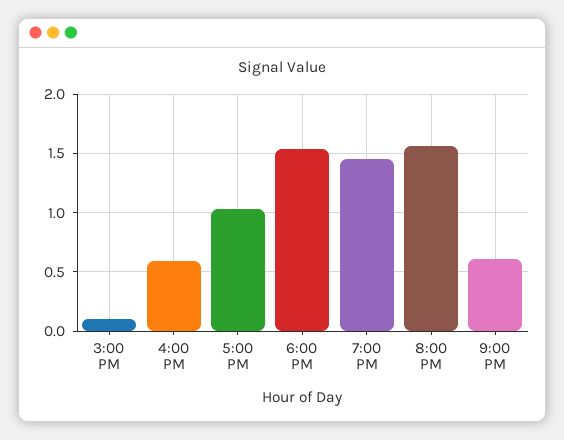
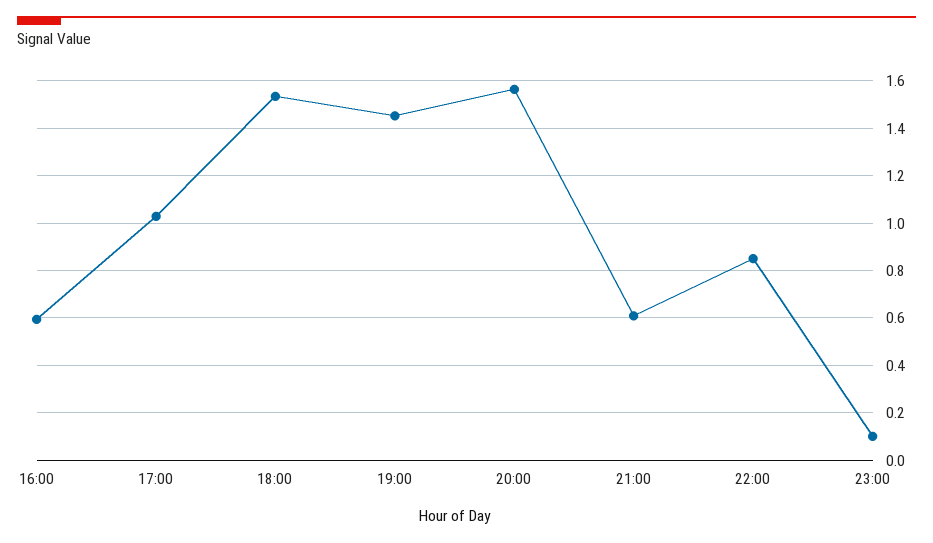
3:00 PM: 0.1 -> none
22:00: none -> 0.85
23:00: none -> 0.1

